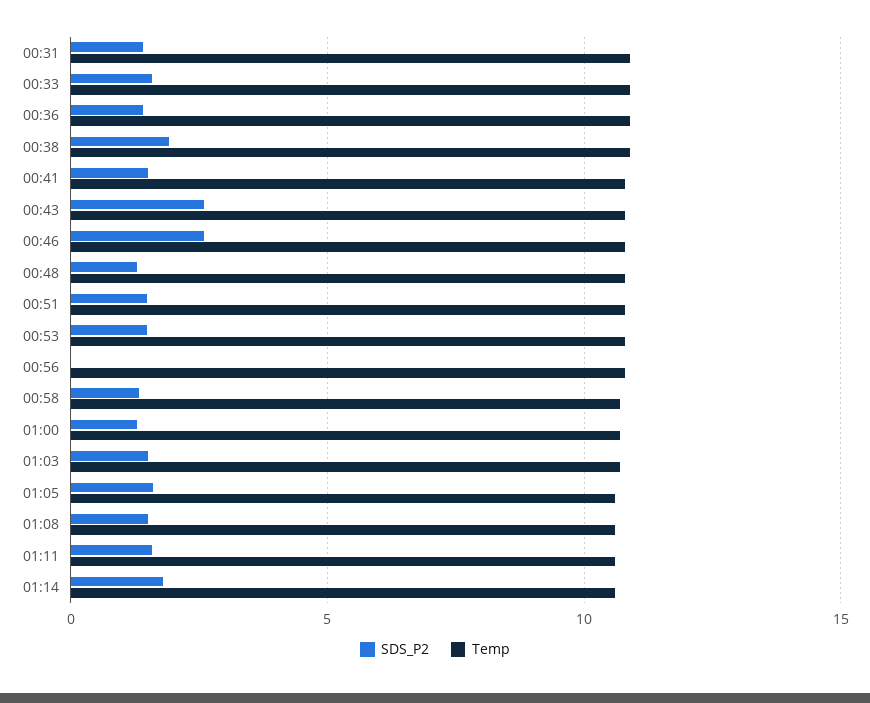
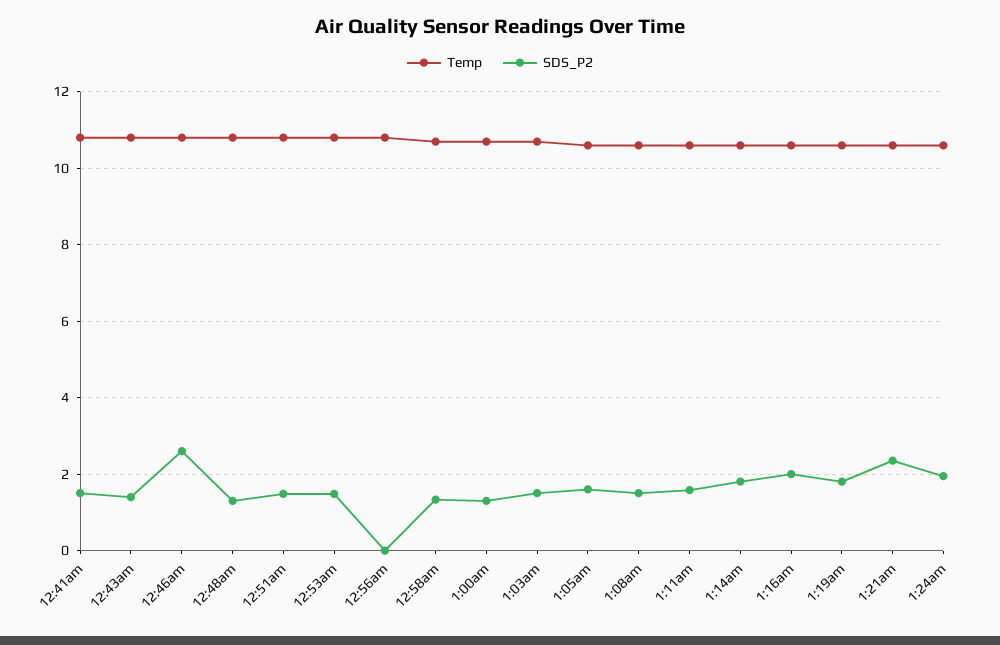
SDS_P2, 00:31: 1.5 -> none
Temp, 00:31: 11 -> none
SDS_P2, 00:33: 1.5 -> none
Temp, 00:33: 11 -> none
SDS_P2, 00:36: 1.5 -> none
Temp, 00:36: 11 -> none
SDS_P2, 00:38: 2 -> none
Temp, 00:38: 11 -> none
SDS_P2, 00:43: 2.5 -> 1.4
Temp, 1:16am: none -> 10.6
SDS_P2, 1:16am: none -> 2
Temp, 1:19am: none -> 10.6
SDS_P2, 1:19am: none -> 1.8
Temp, 1:21am: none -> 10.6
SDS_P2, 1:21am: none -> 2.4
Temp, 1:24am: none -> 10.6
SDS_P2, 1:24am: none -> 2

